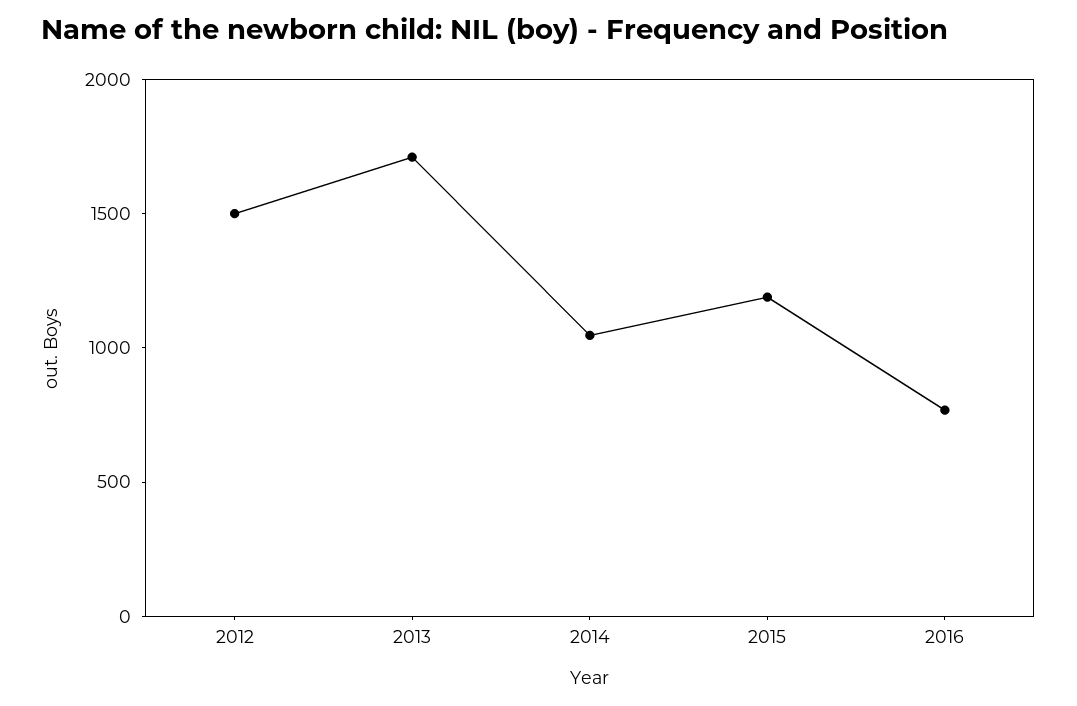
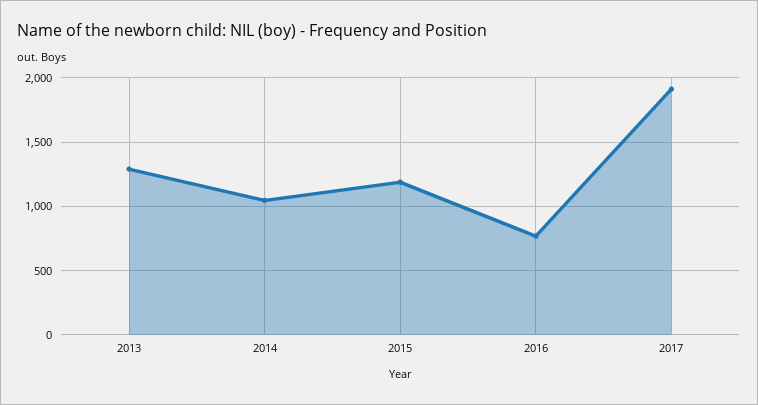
2012: 1500 -> none
2013: 1700 -> 1300
2017: none -> 1900

